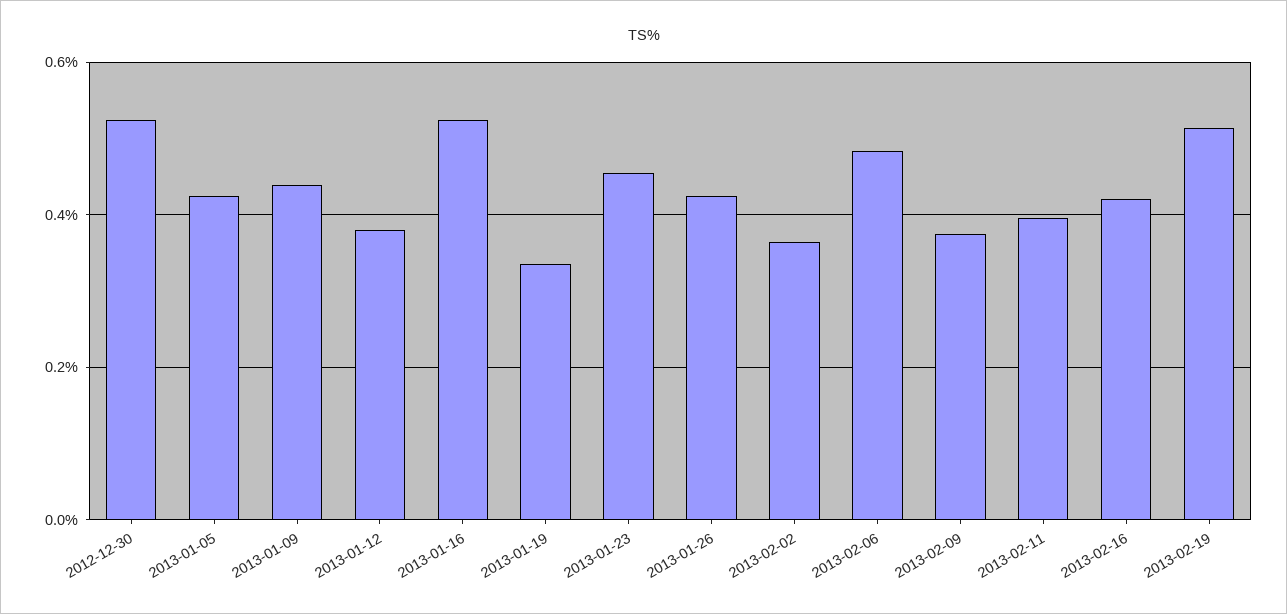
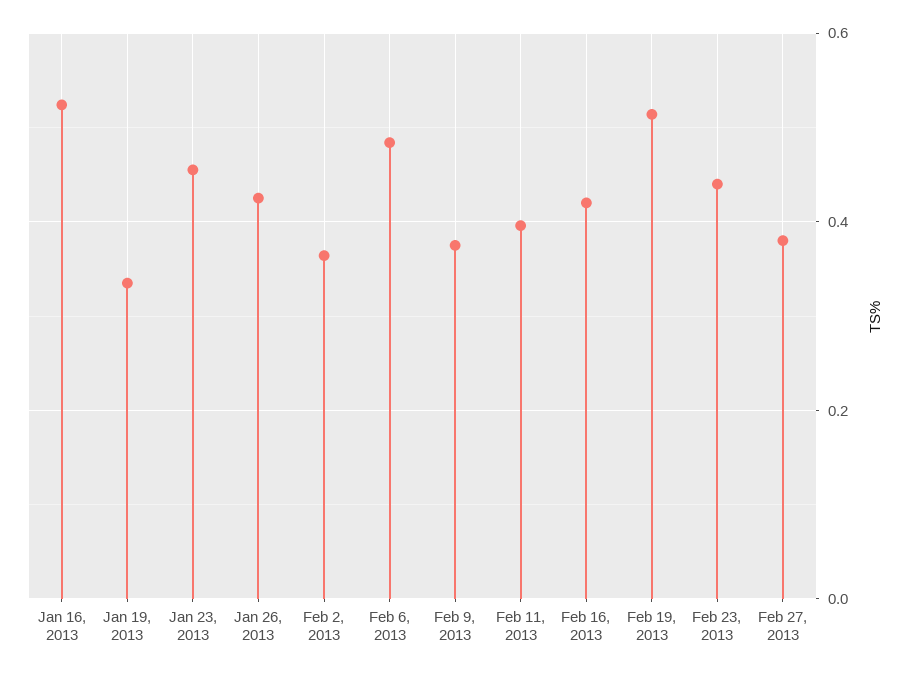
2012-12-30: 0.52 -> none
2013-01-05: 0.42 -> none
2013-01-09: 0.44 -> none
2013-01-12: 0.38 -> none
Feb 23, 2013: none -> 0.44
Feb 27, 2013: none -> 0.38

